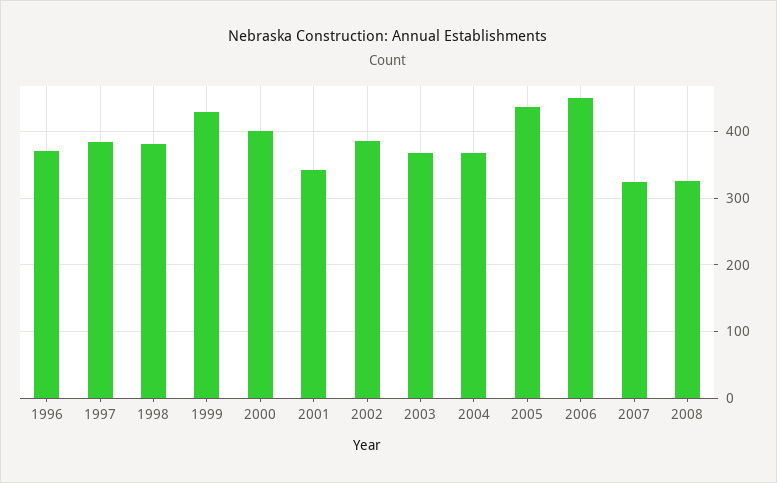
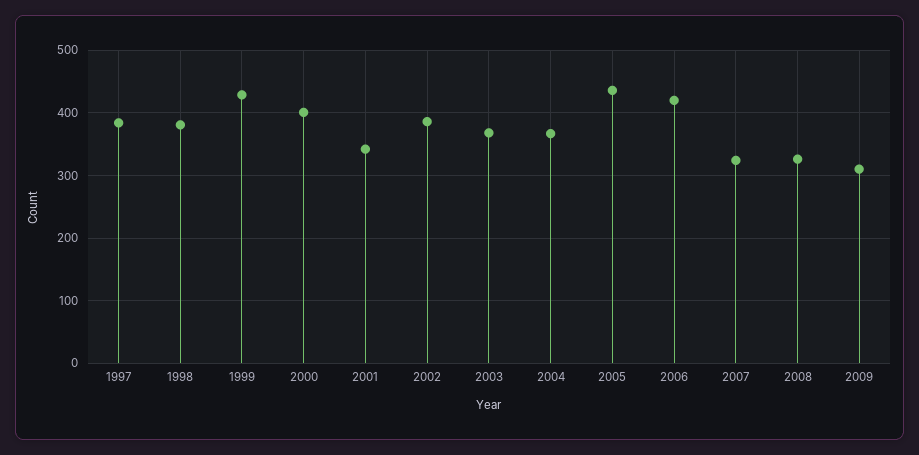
1996: 370 -> none
2006: 450 -> 420
2009: none -> 310

